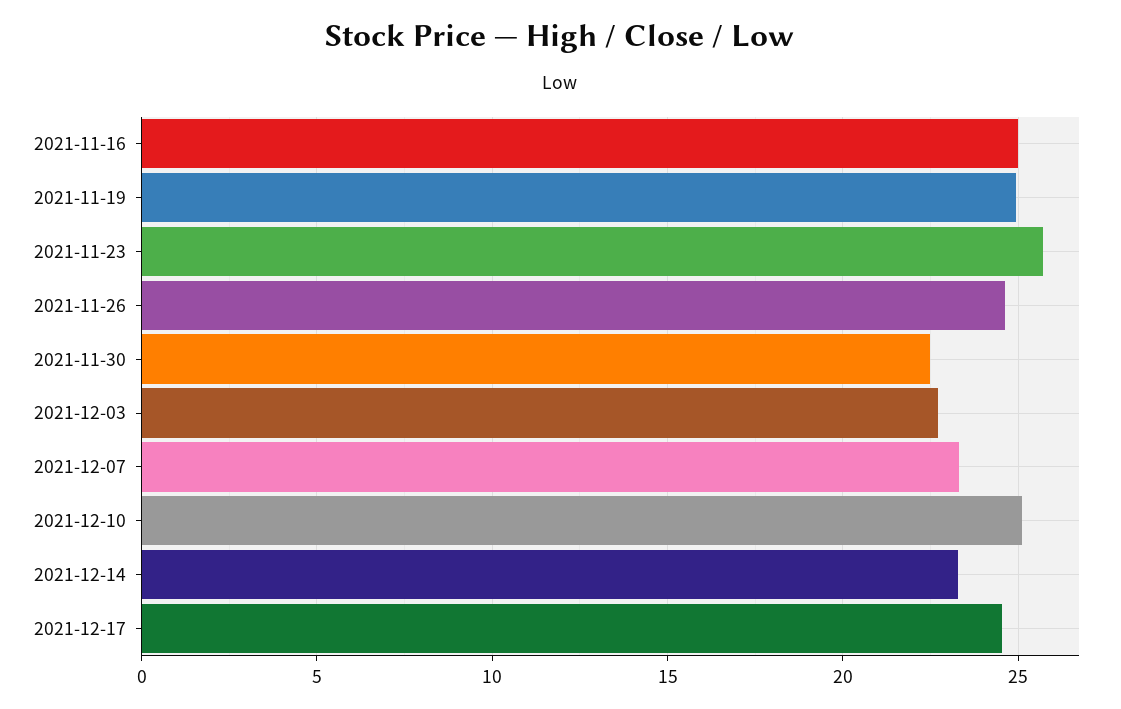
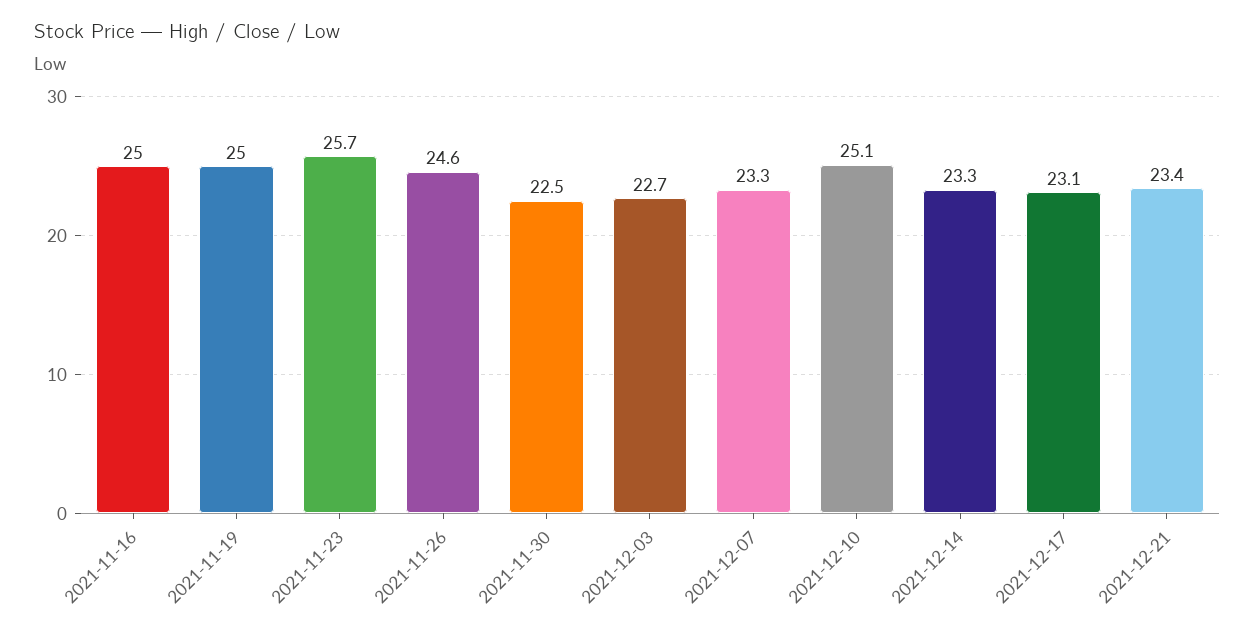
2021-12-17: 24.5 -> 23.1
2021-12-21: none -> 23.4

